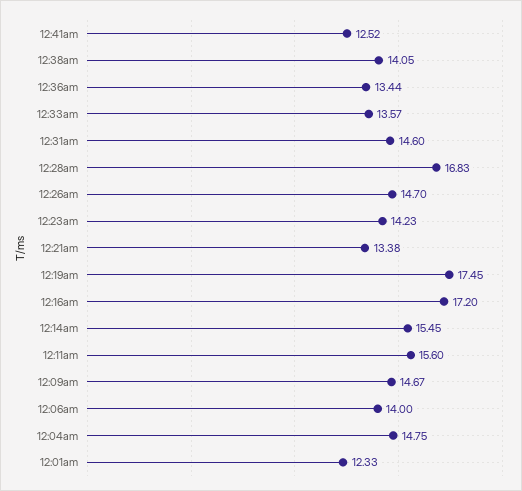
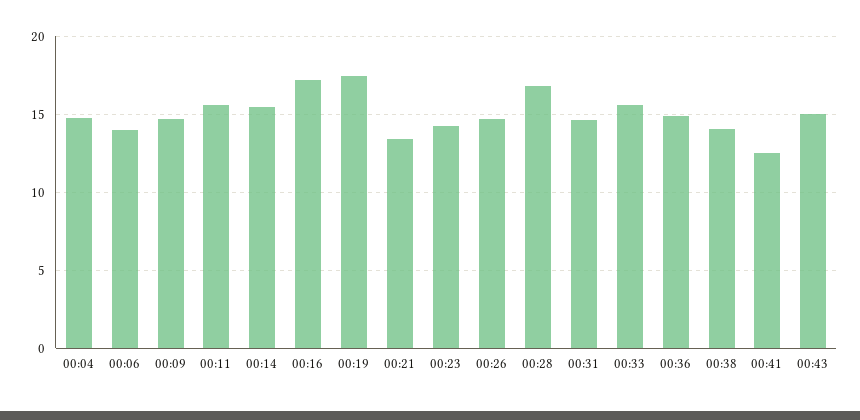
12:36am: 13.44 -> 15
12:33am: 13.57 -> 15.5
12:01am: 12.33 -> none
00:43: none -> 15

